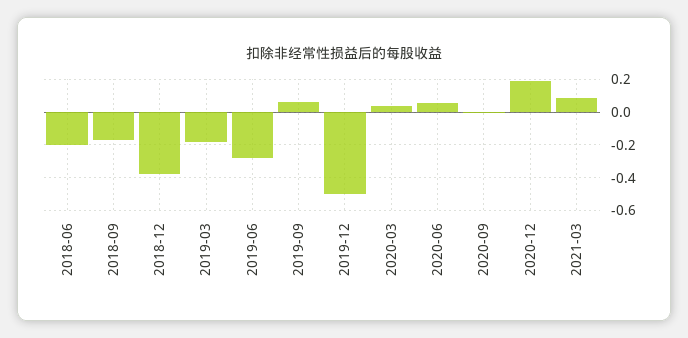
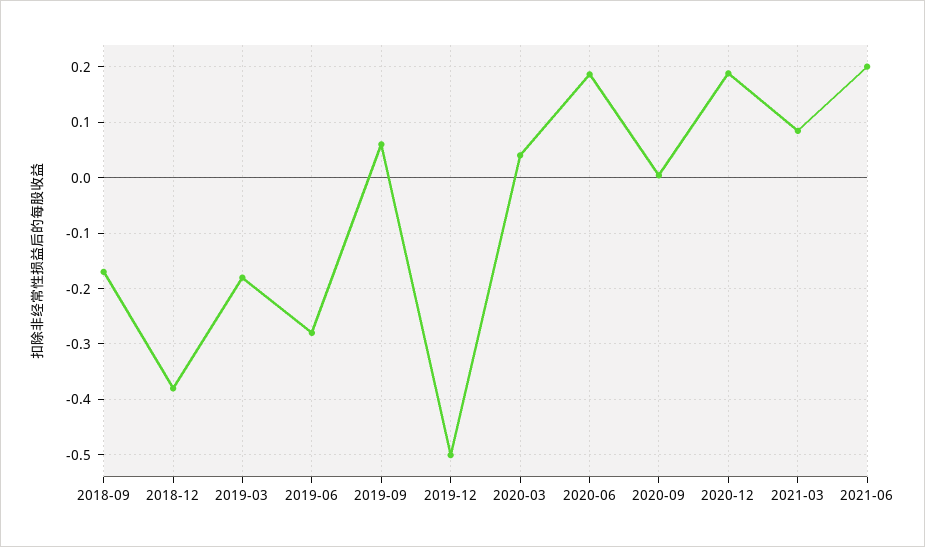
2018-06: -0.2 -> none
2020-06: 0.05 -> 0.18
2021-06: none -> 0.2

